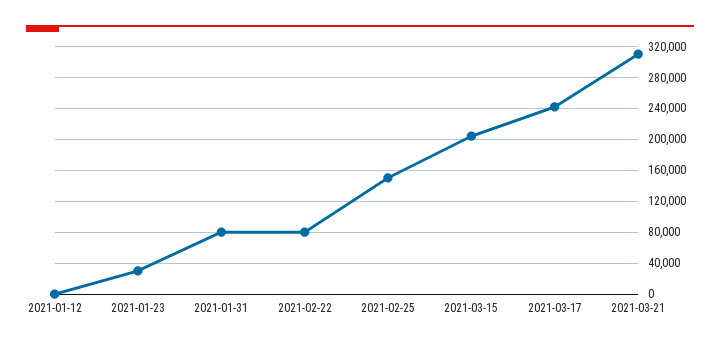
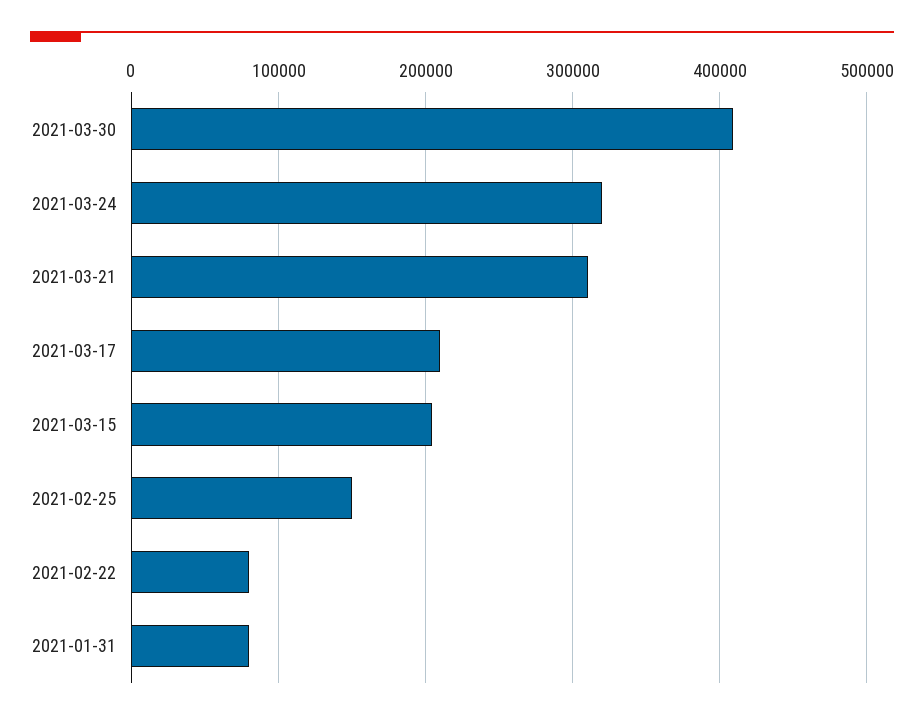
2021-01-12: 0 -> none
2021-01-23: 30000 -> none
2021-03-17: 240000 -> 210000
2021-03-30: none -> 410000
2021-03-24: none -> 320000

